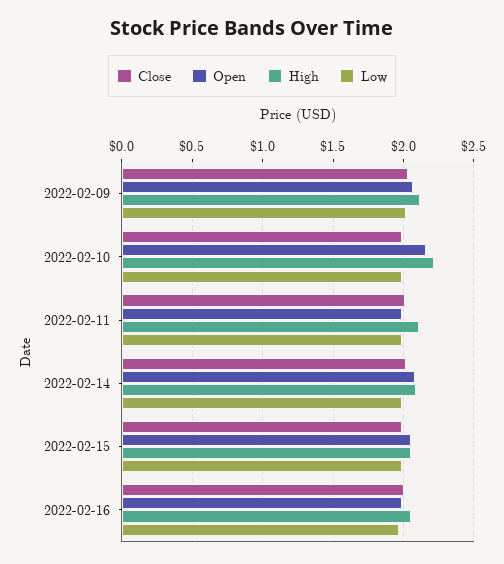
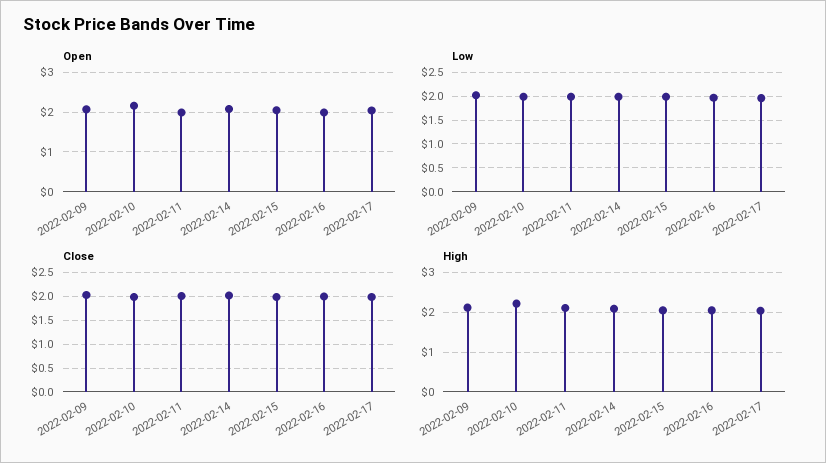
Open, 2022-02-17: none -> 2
Low, 2022-02-17: none -> 2
Close, 2022-02-17: none -> 2
High, 2022-02-17: none -> 2

